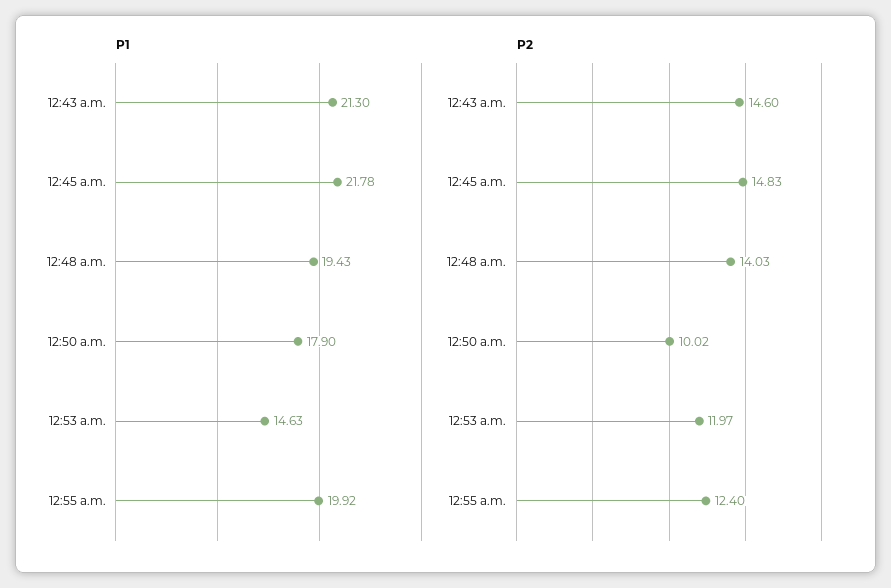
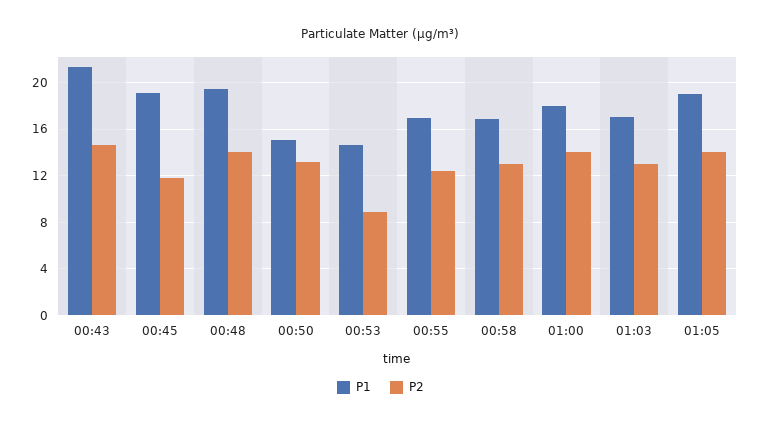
P1, 12:45 a.m.: 21.78 -> 19
P1, 12:50 a.m.: 17.9 -> 15
P1, 12:55 a.m.: 19.92 -> 17
P2, 12:45 a.m.: 14.83 -> 12
P2, 12:50 a.m.: 10.02 -> 13
P2, 12:53 a.m.: 11.97 -> 9
P1, 00:58: none -> 17
P2, 00:58: none -> 13
P1, 01:00: none -> 18
P2, 01:00: none -> 14
P1, 01:03: none -> 17
P2, 01:03: none -> 13
P1, 01:05: none -> 19
P2, 01:05: none -> 14

